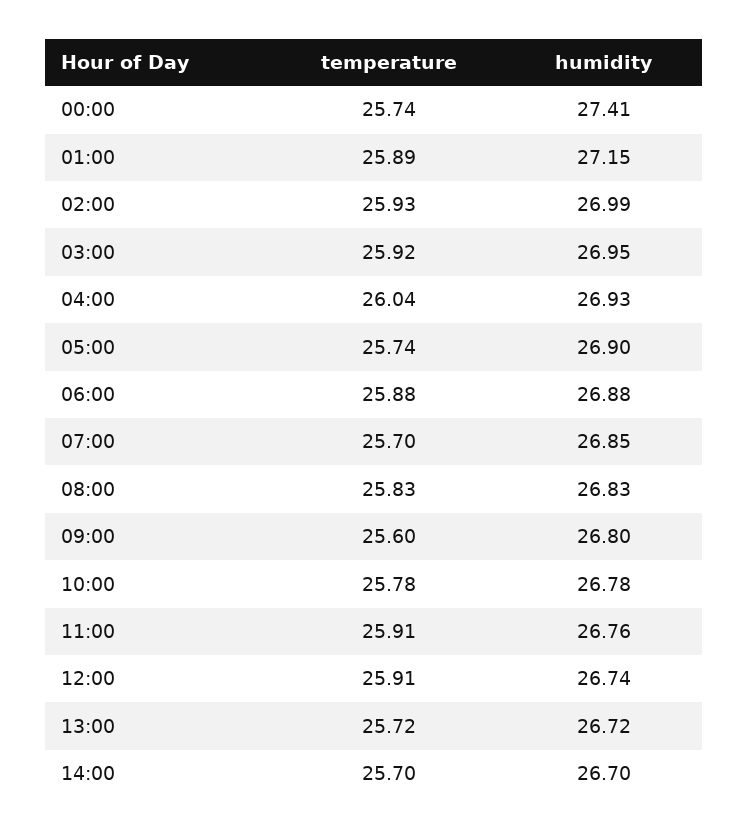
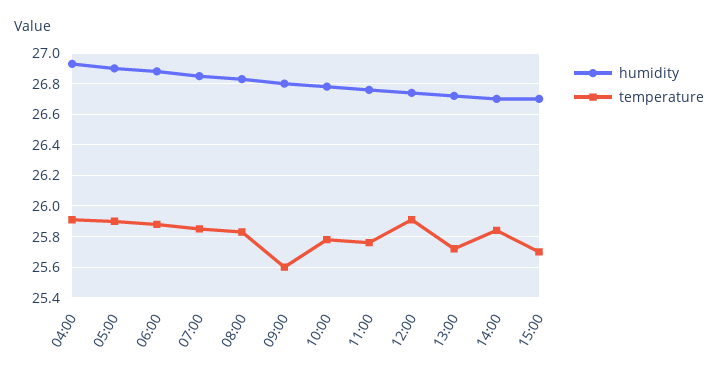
temperature, 00:00: 25.74 -> none
humidity, 00:00: 27.41 -> none
temperature, 01:00: 25.89 -> none
humidity, 01:00: 27.15 -> none
temperature, 02:00: 25.93 -> none
humidity, 02:00: 26.99 -> none
temperature, 03:00: 25.92 -> none
humidity, 03:00: 26.95 -> none
temperature, 04:00: 26.04 -> 25.9
temperature, 05:00: 25.74 -> 25.9
temperature, 07:00: 25.7 -> 25.85
temperature, 11:00: 25.91 -> 25.75
temperature, 14:00: 25.7 -> 25.85
humidity, 15:00: none -> 26.7
temperature, 15:00: none -> 25.7

